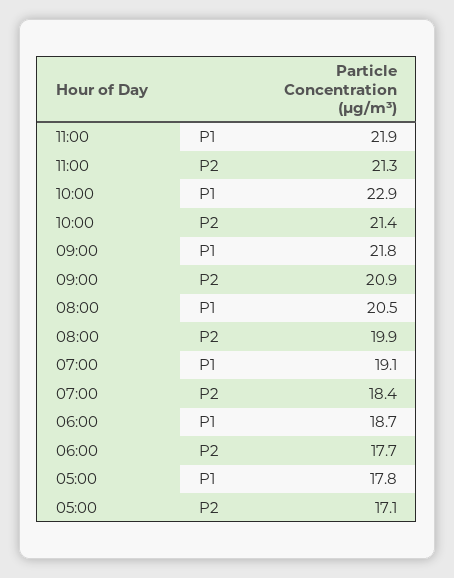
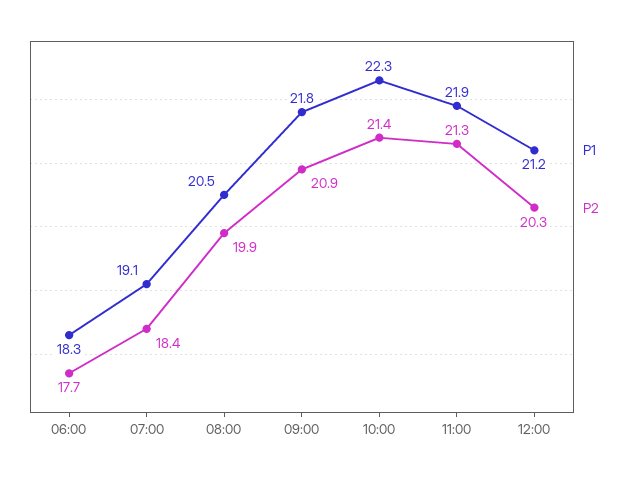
P1, 10:00: 22.9 -> 22.3
P1, 06:00: 18.7 -> 18.3
P1, 05:00: 17.8 -> none
P2, 05:00: 17.1 -> none
P1, 12:00: none -> 21.2
P2, 12:00: none -> 20.3

